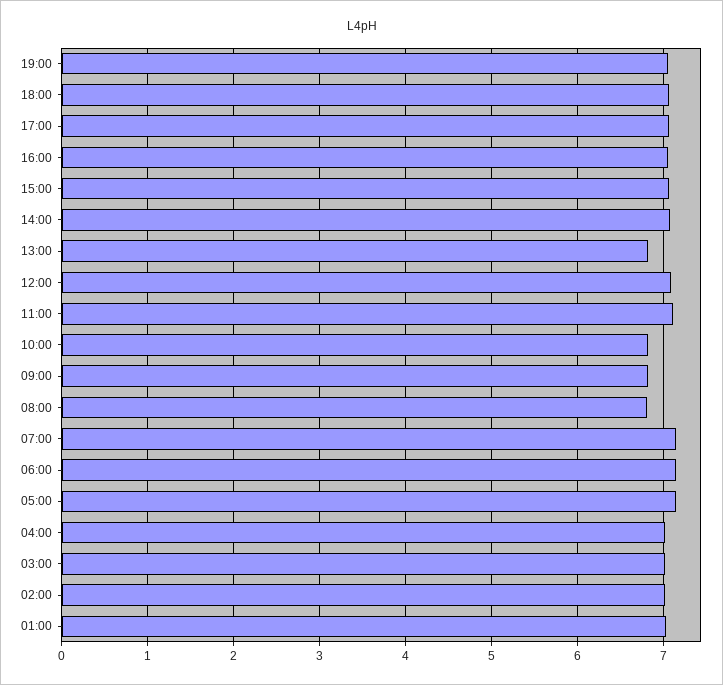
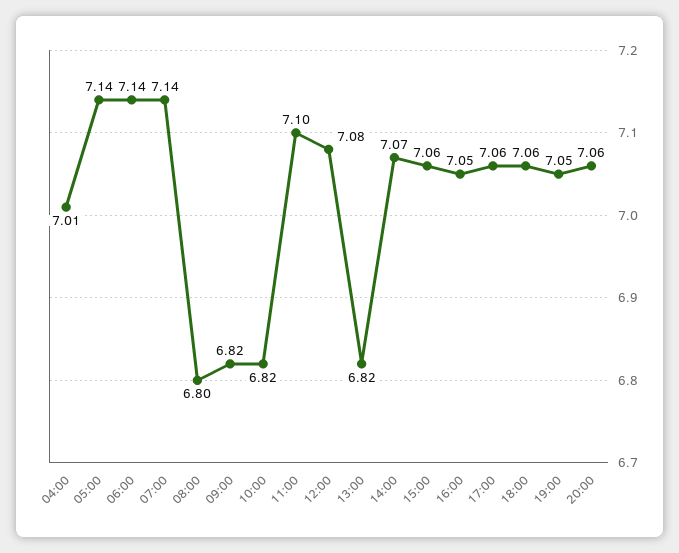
03:00: 7 -> none
02:00: 7 -> none
01:00: 7 -> none
20:00: none -> 7.06

